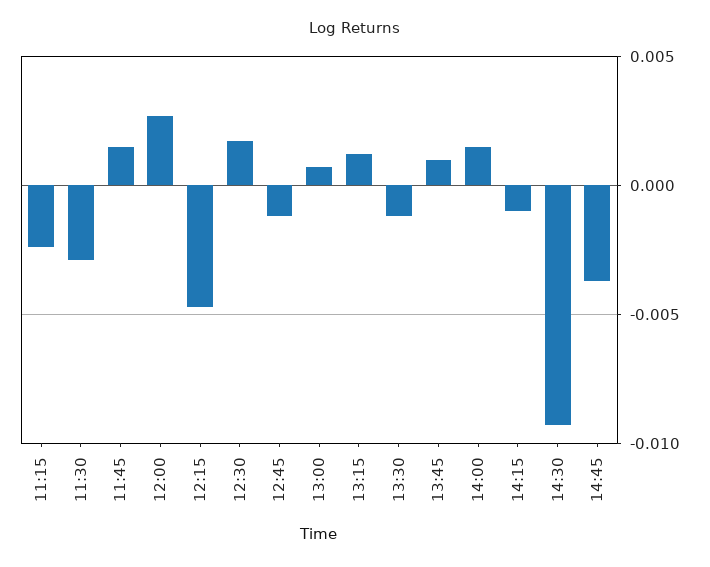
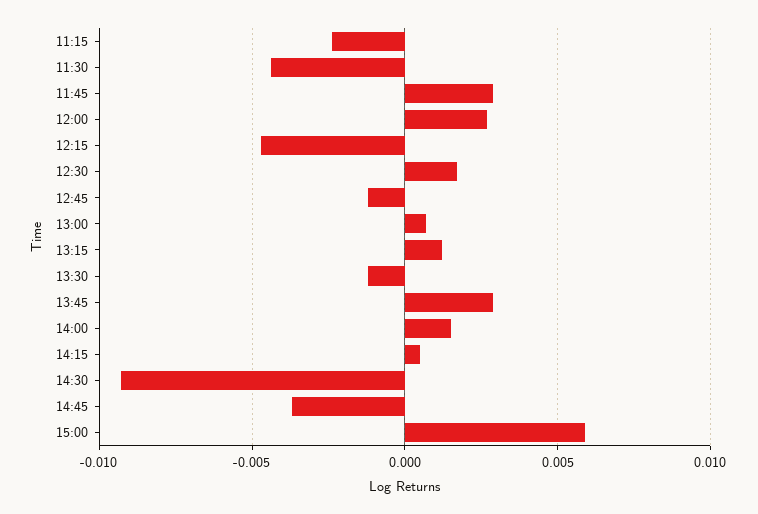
11:30: -0.003 -> -0.0045
11:45: 0.0015 -> 0.003
13:45: 0.001 -> 0.003
14:15: -0.001 -> 0.0005
15:00: none -> 0.006

